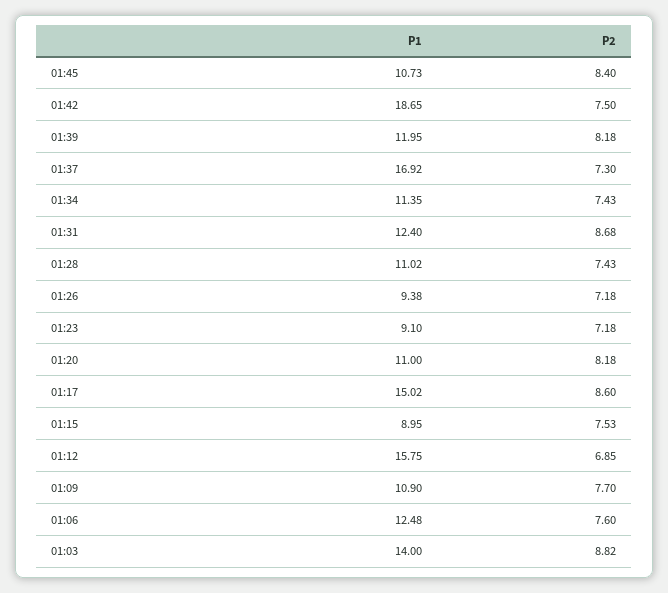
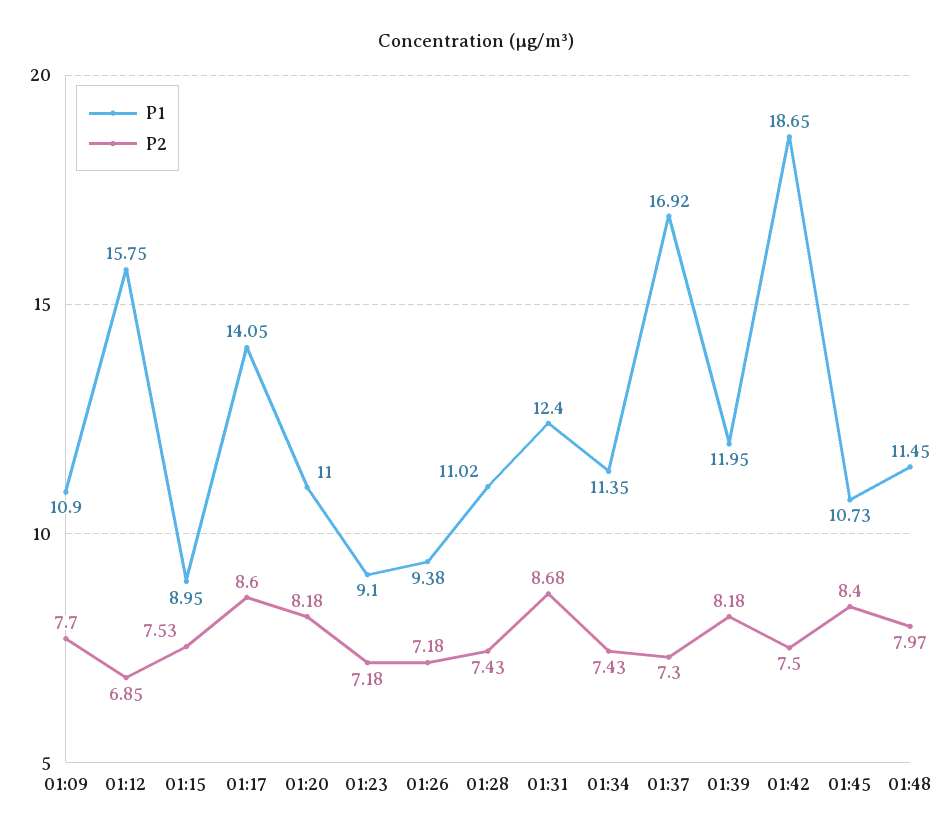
P1, 01:17: 15.02 -> 14.05
P1, 01:06: 12.48 -> none
P2, 01:06: 7.6 -> none
P1, 01:03: 14 -> none
P2, 01:03: 8.82 -> none
P1, 01:48: none -> 11.45
P2, 01:48: none -> 7.97

